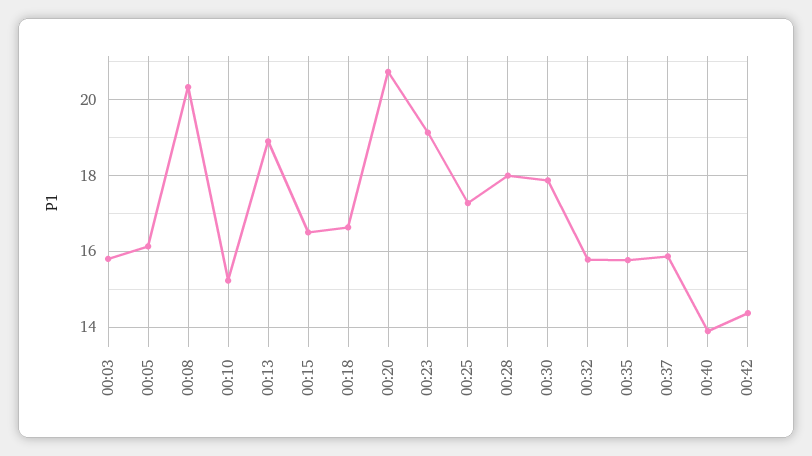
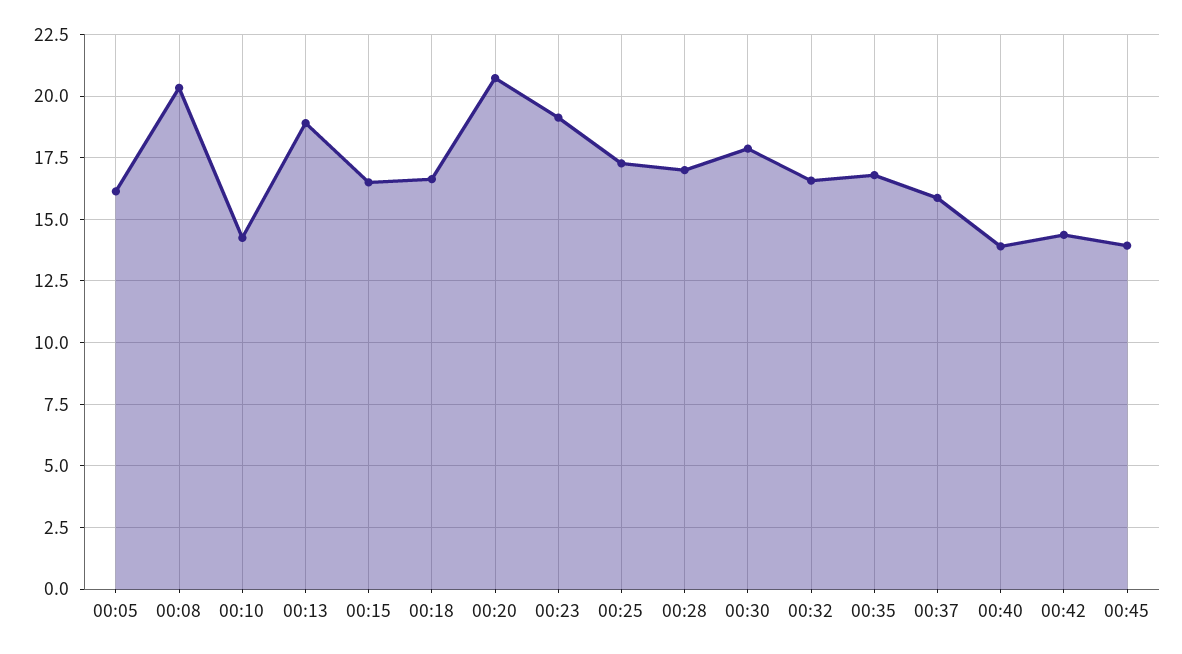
00:03: 15.8 -> none
00:10: 15.2 -> 14.25
00:28: 18 -> 17
00:32: 15.8 -> 16.5
00:35: 15.8 -> 16.75
00:45: none -> 14

